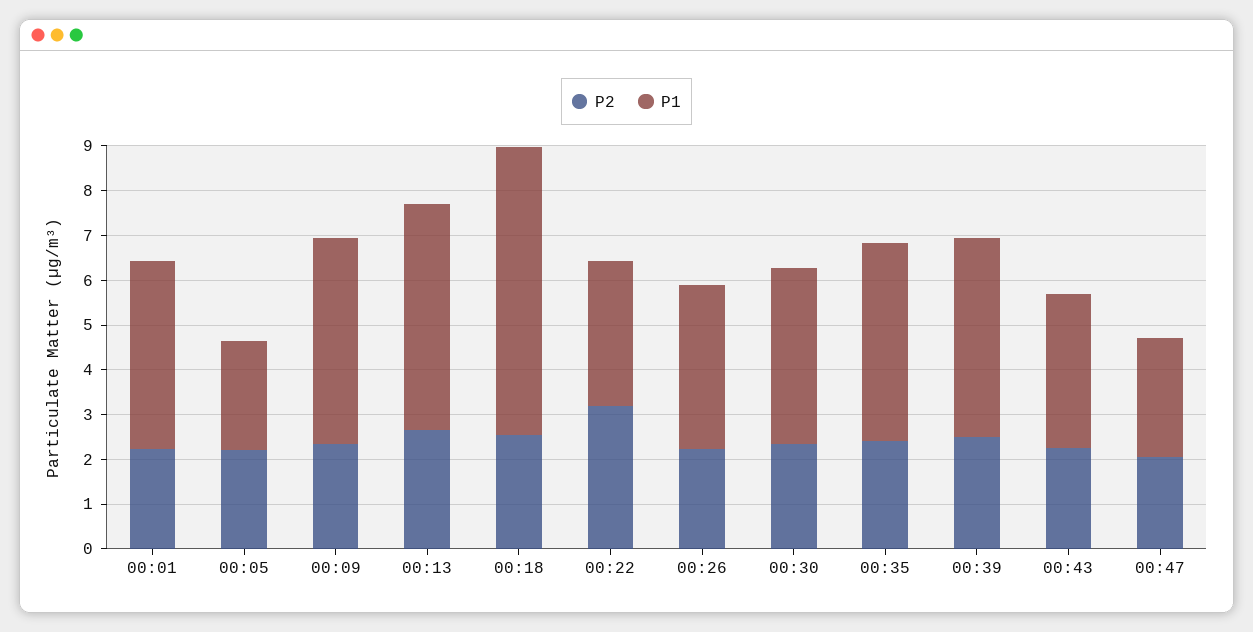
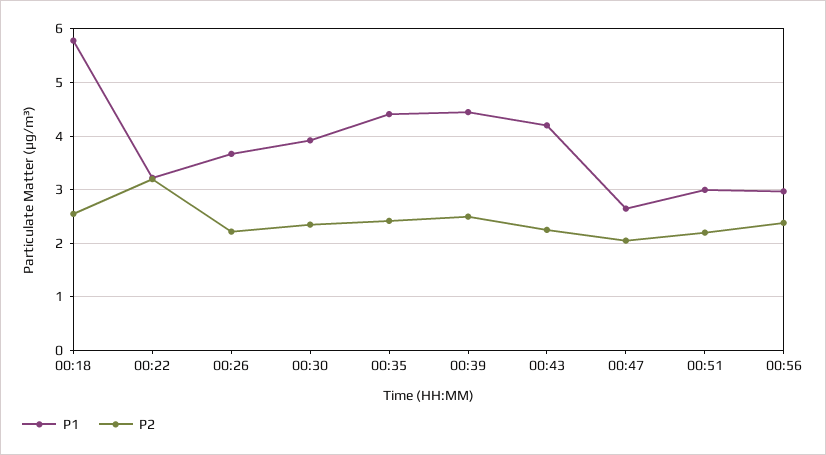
P2, 00:01: 2.2 -> none
P1, 00:01: 4.2 -> none
P2, 00:05: 2.2 -> none
P1, 00:05: 2.4 -> none
P2, 00:09: 2.4 -> none
P1, 00:09: 4.6 -> none
P2, 00:13: 2.6 -> none
P1, 00:13: 5 -> none
P1, 00:18: 6.4 -> 5.8
P1, 00:43: 3.4 -> 4.2
P1, 00:51: none -> 3
P2, 00:51: none -> 2.2
P1, 00:56: none -> 3
P2, 00:56: none -> 2.4

